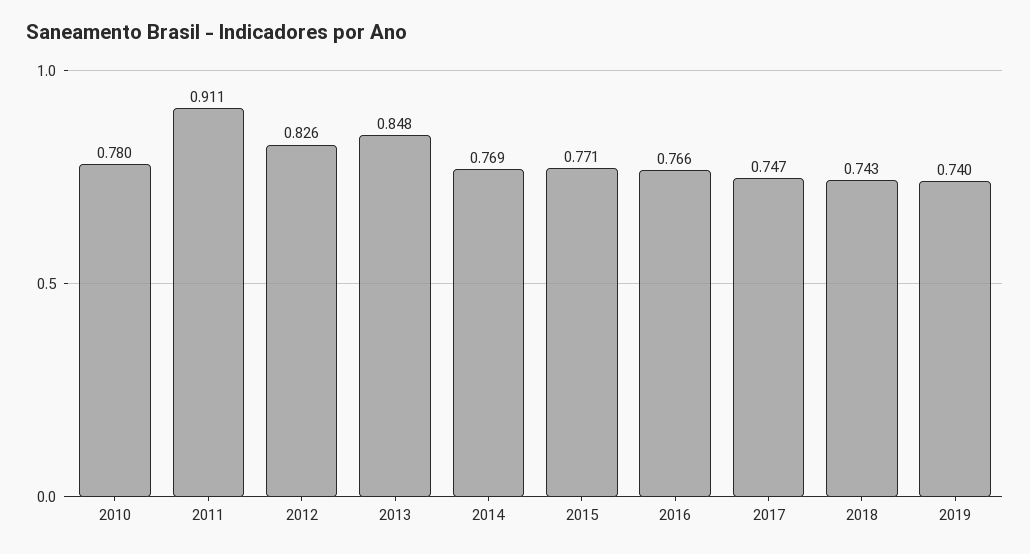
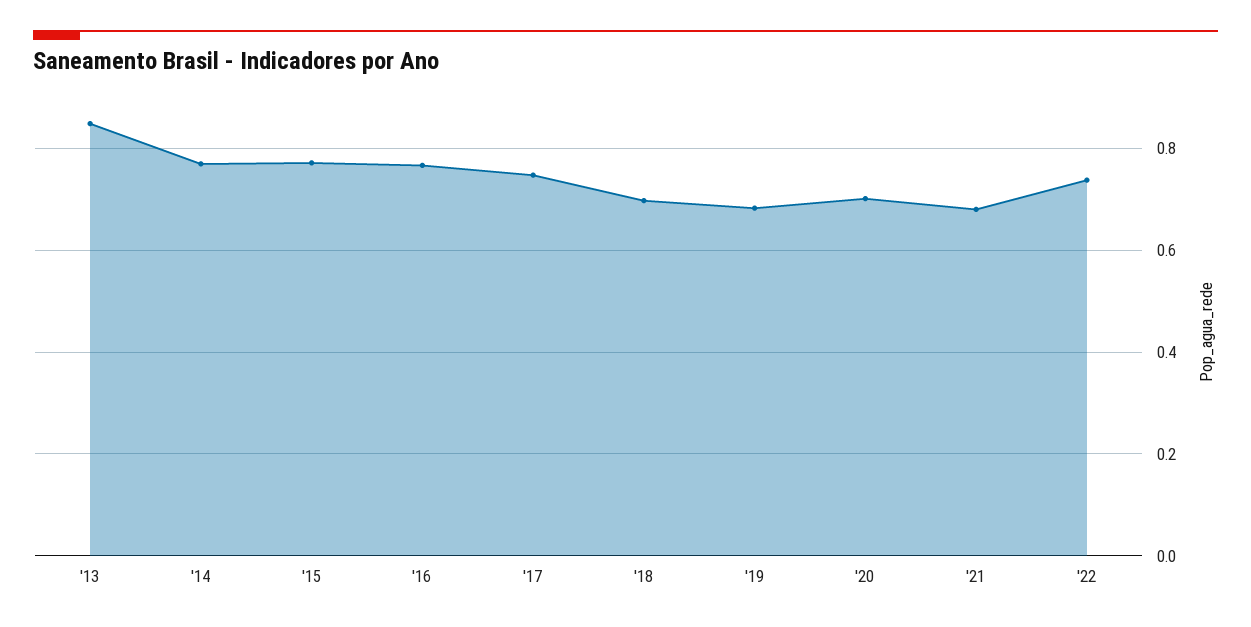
2010: 0.78 -> none
2011: 0.911 -> none
2012: 0.826 -> none
2018: 0.743 -> 0.7
2019: 0.74 -> 0.68
'20: none -> 0.7
'21: none -> 0.68
'22: none -> 0.74

